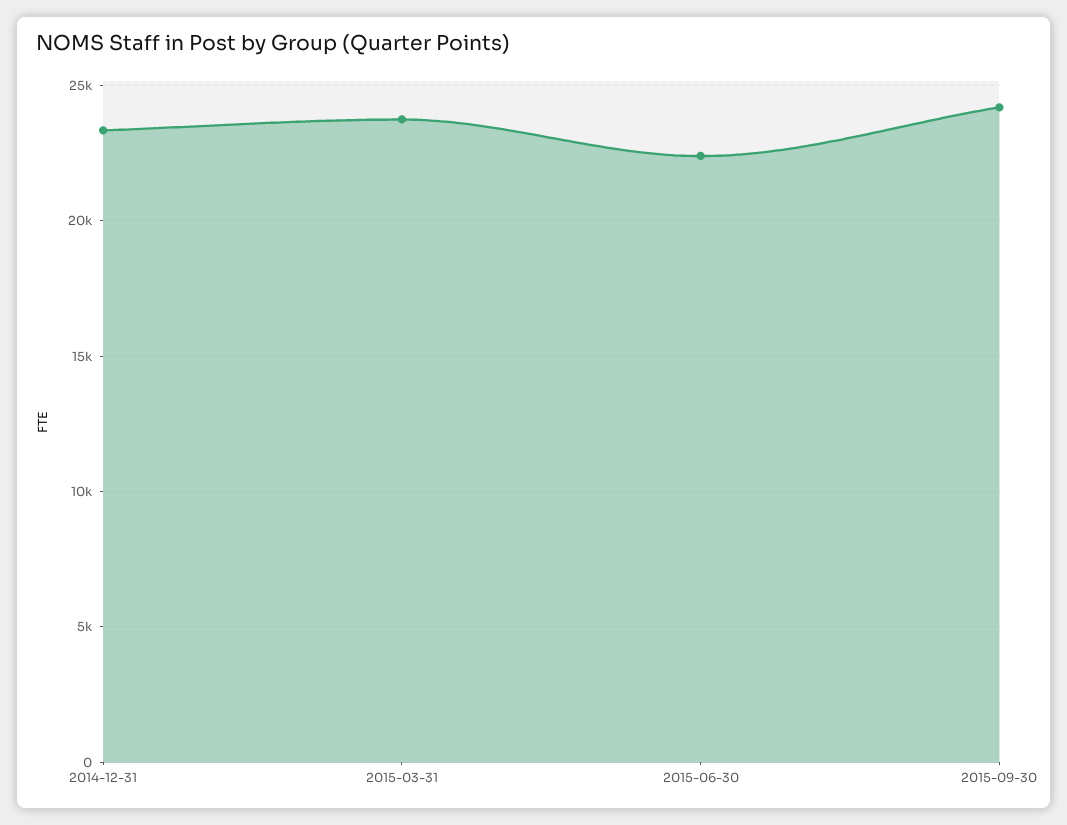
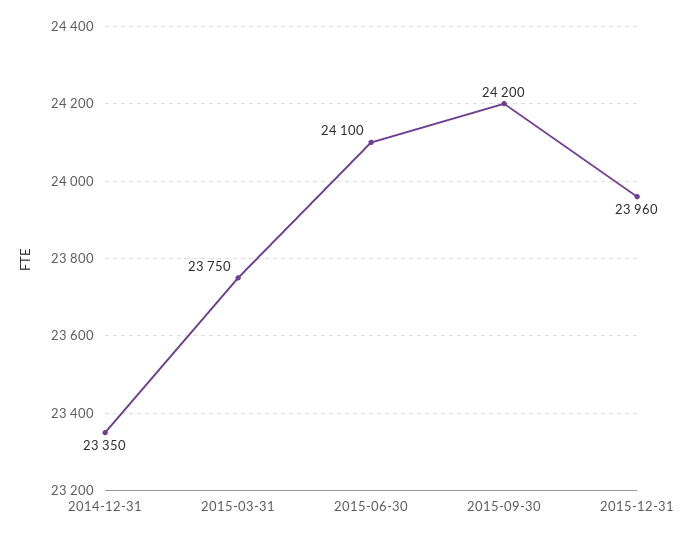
2015-06-30: 22500 -> 24100
2015-12-31: none -> 23960

